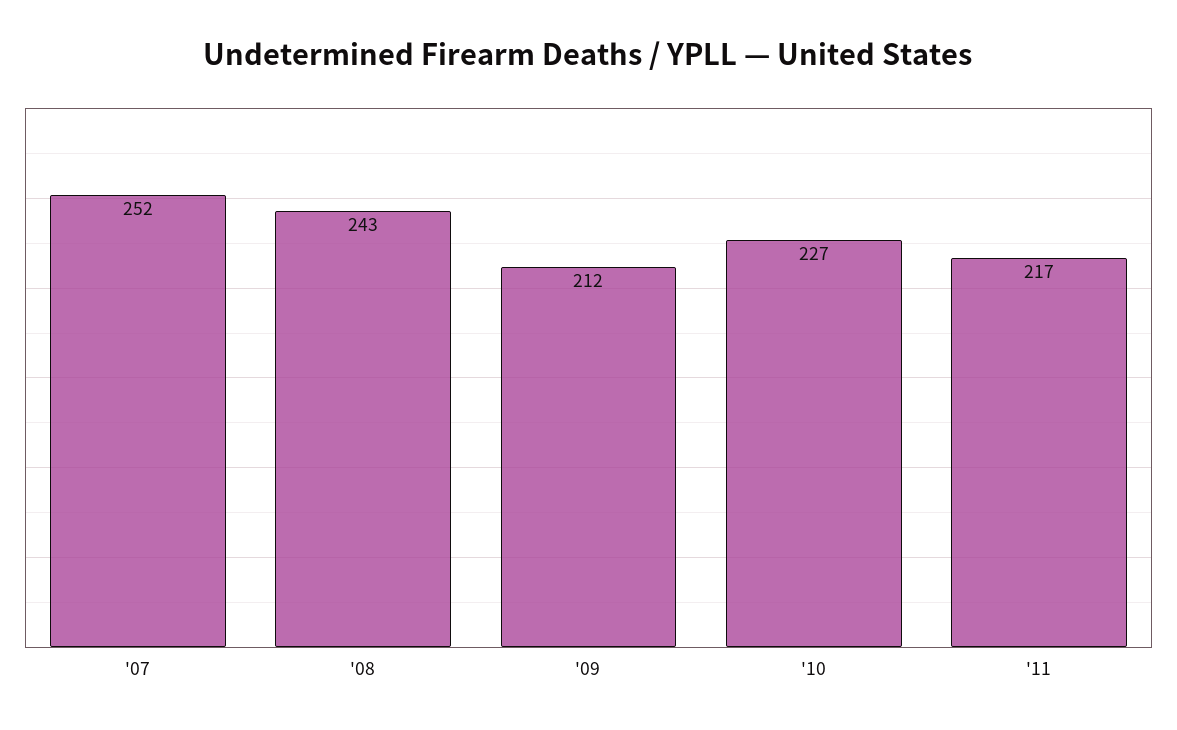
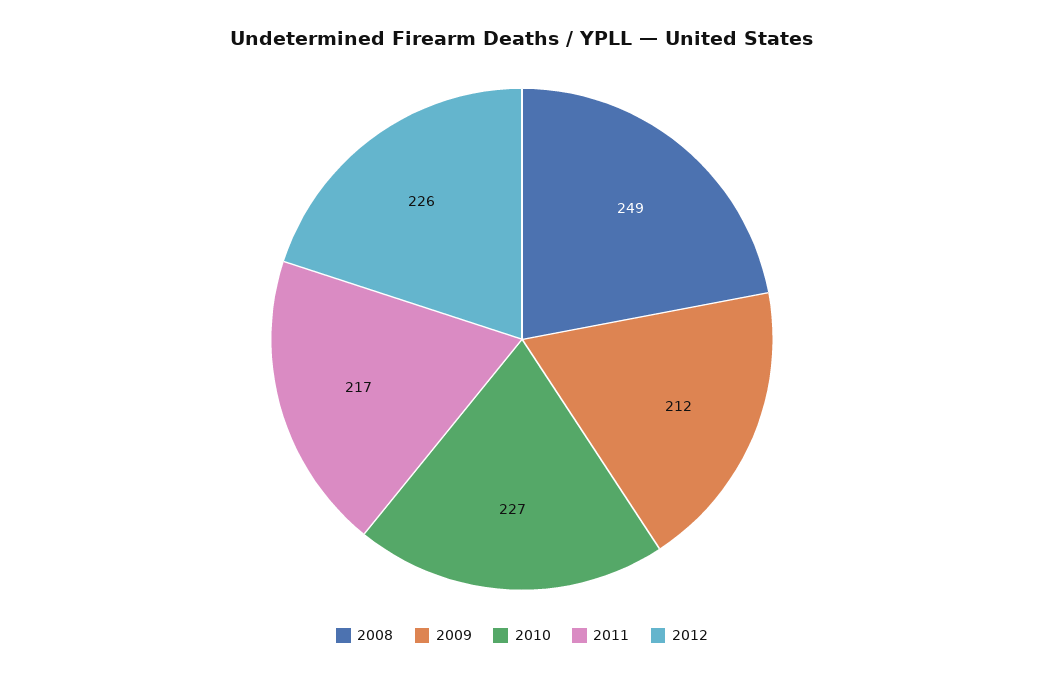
'07: 252 -> none
'08: 243 -> 249
2012: none -> 226

